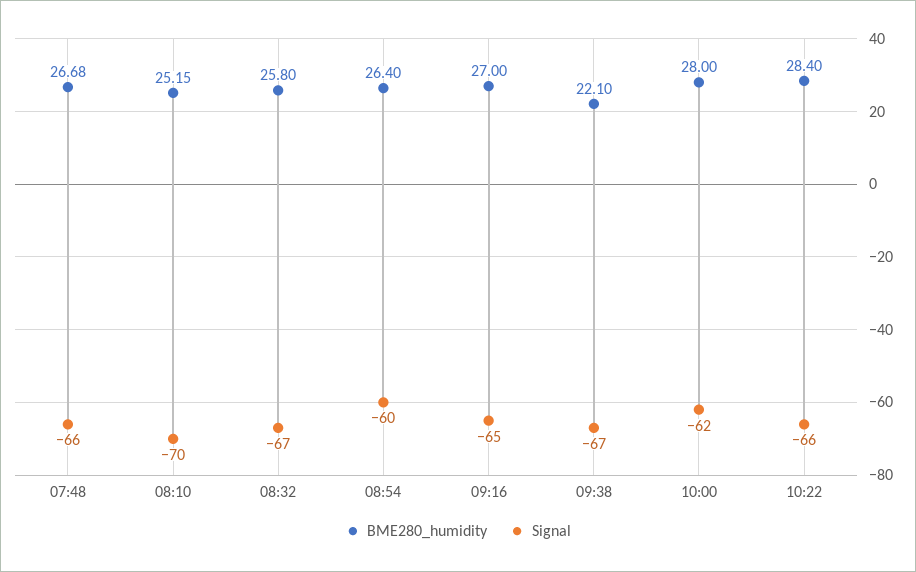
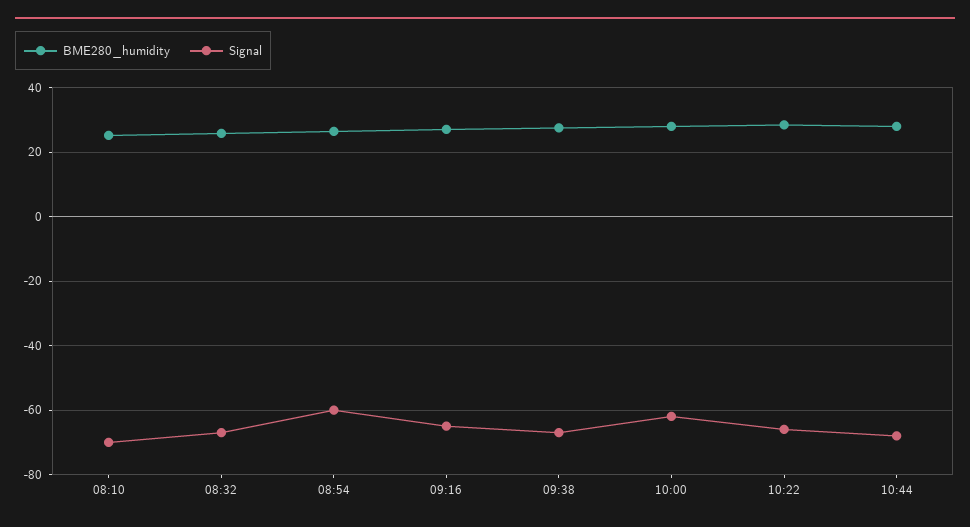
BME280_humidity, 07:48: 26.68 -> none
Signal, 07:48: -66 -> none
BME280_humidity, 09:38: 22.1 -> 28
BME280_humidity, 10:44: none -> 28
Signal, 10:44: none -> -68

